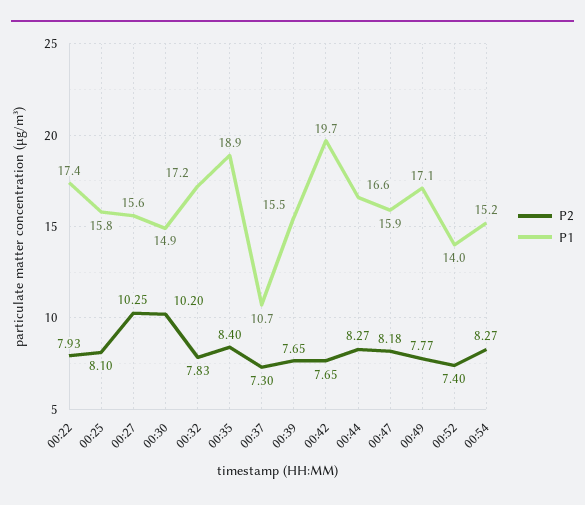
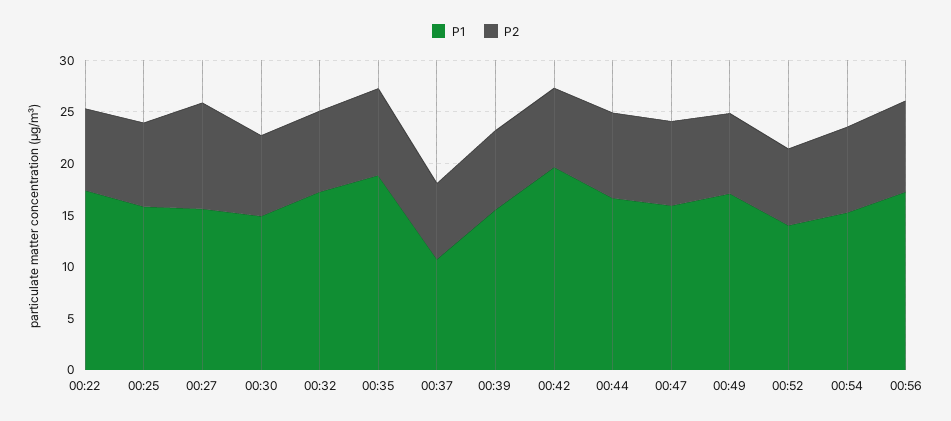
P2, 00:30: 10.2 -> 8
P1, 00:56: none -> 17
P2, 00:56: none -> 9

